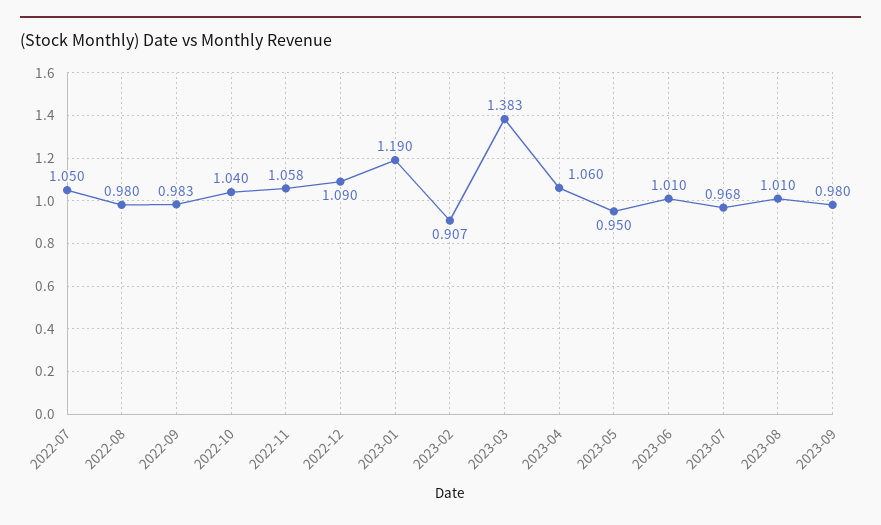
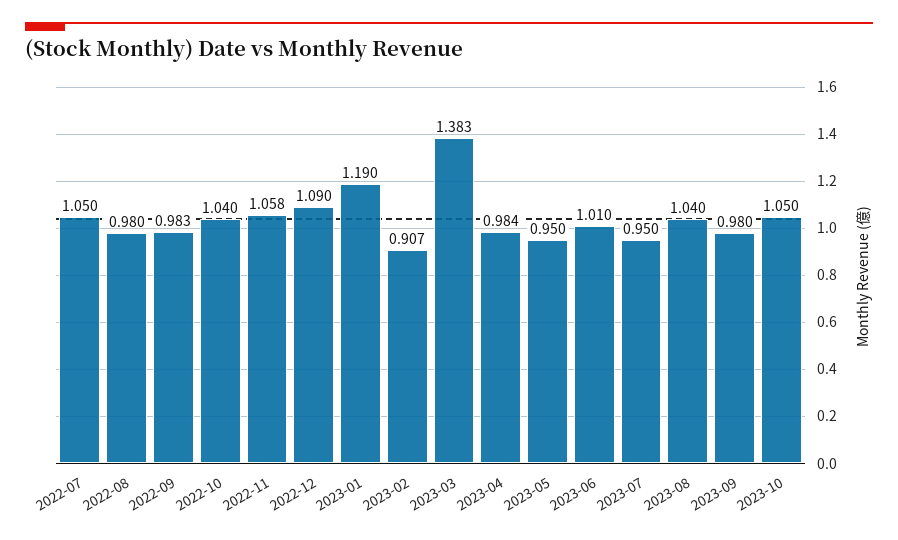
2023-04: 1.06 -> 0.984
2023-07: 0.968 -> 0.95
2023-08: 1.01 -> 1.04
2023-10: none -> 1.05

